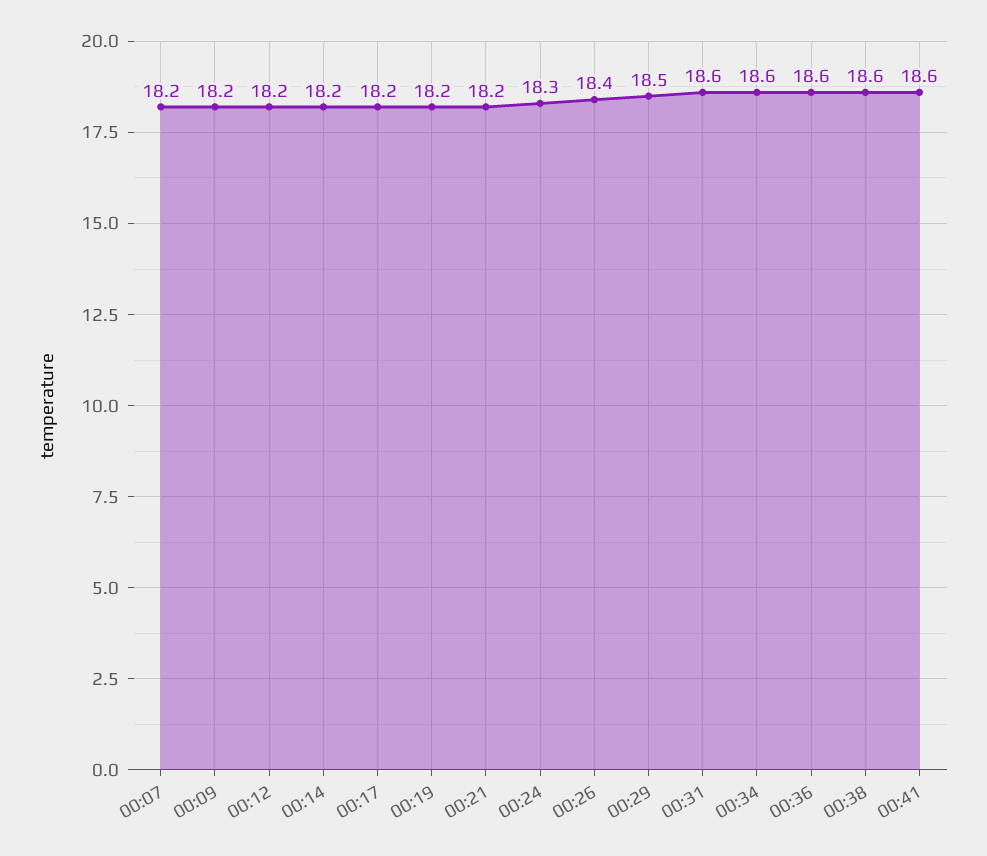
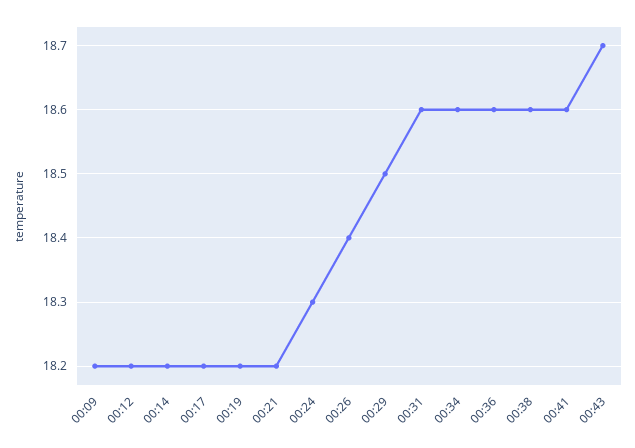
00:07: 18.2 -> none
00:43: none -> 18.7

